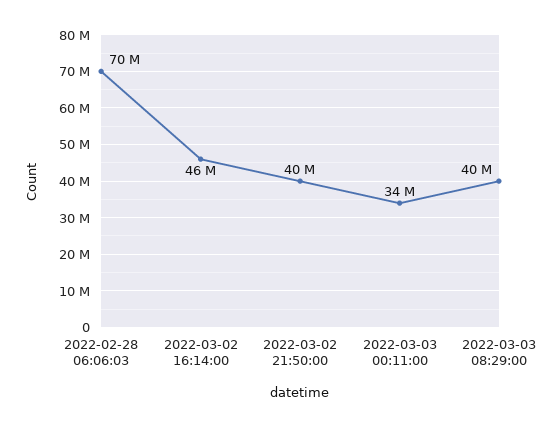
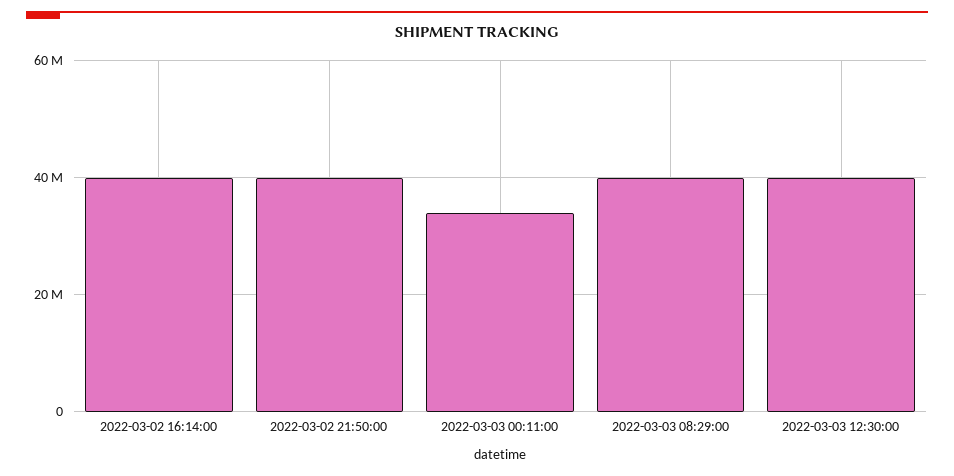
2022-02-28 06:06:03: 70000000 -> none
2022-03-02 16:14:00: 46000000 -> 40000000
2022-03-03 12:30:00: none -> 40000000

